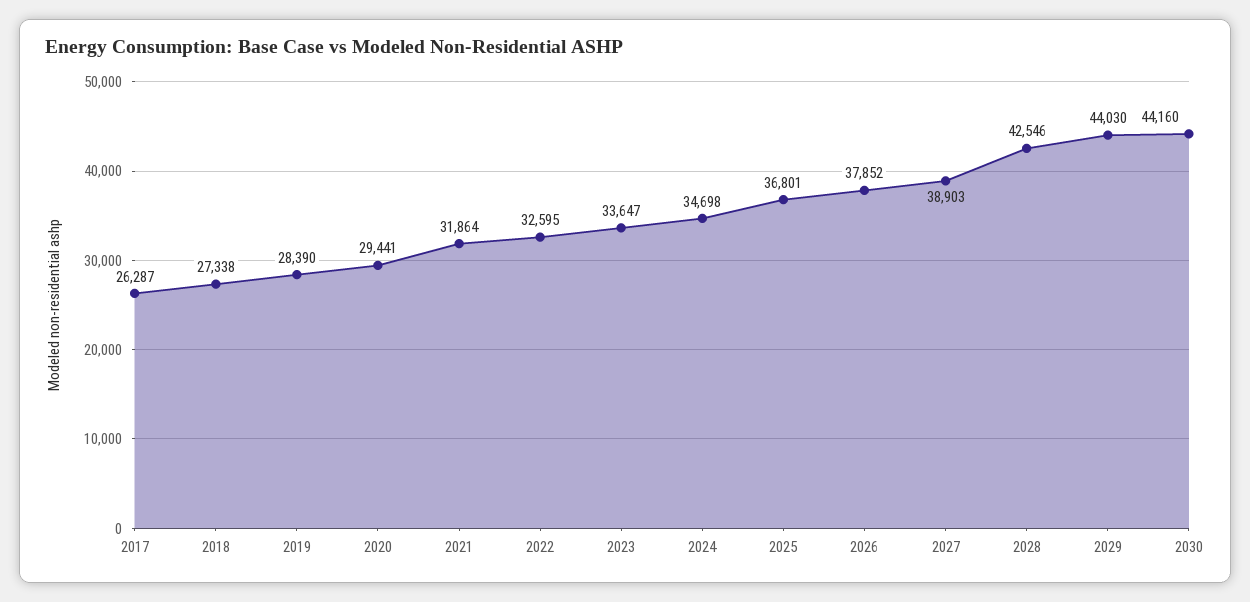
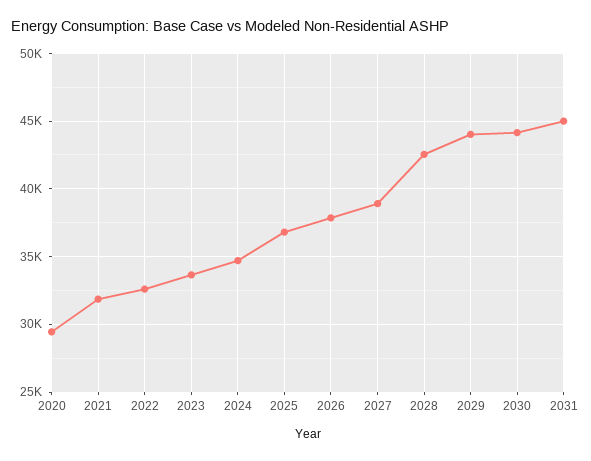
2017: 26287 -> none
2018: 27338 -> none
2019: 28390 -> none
2031: none -> 45000

